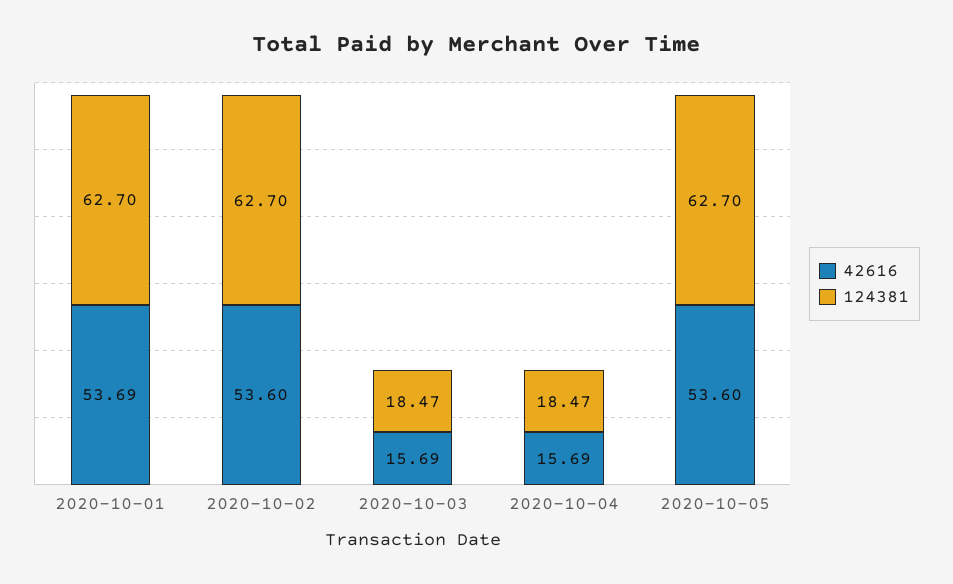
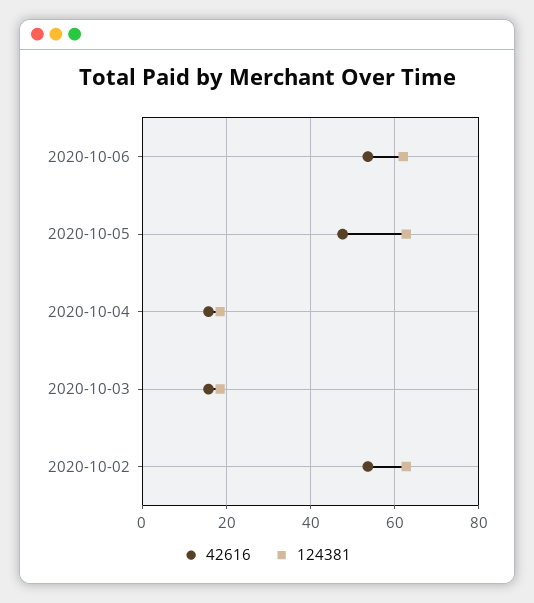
42616, 2020-10-01: 53.69 -> none
124381, 2020-10-01: 62.7 -> none
42616, 2020-10-05: 53.6 -> 48
42616, 2020-10-06: none -> 54
124381, 2020-10-06: none -> 62

